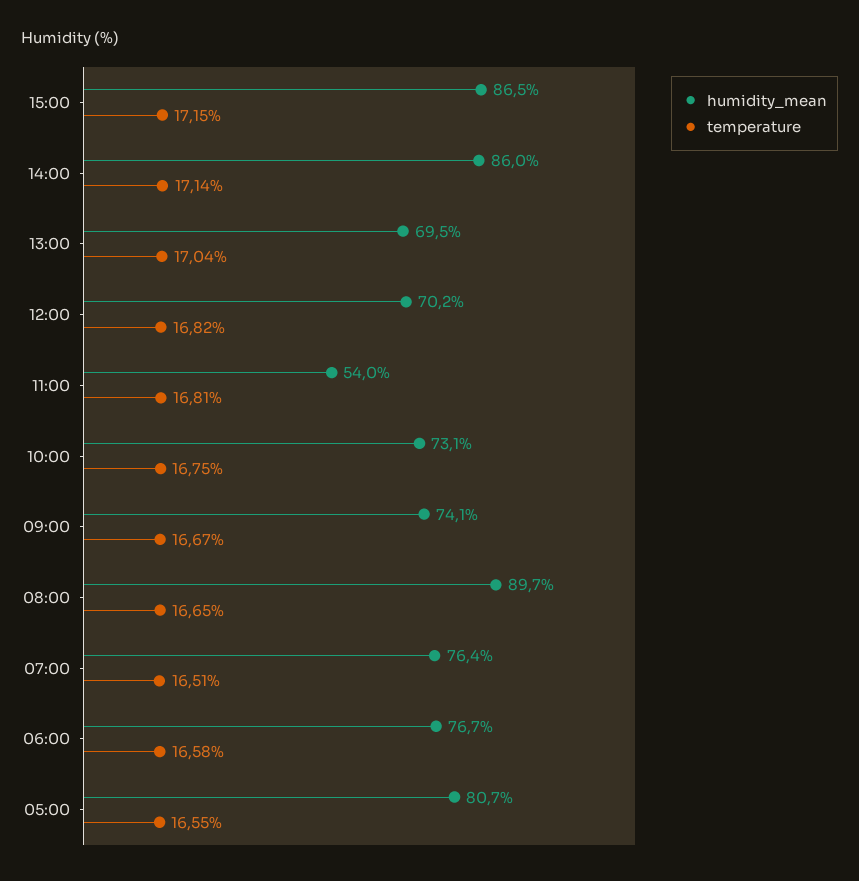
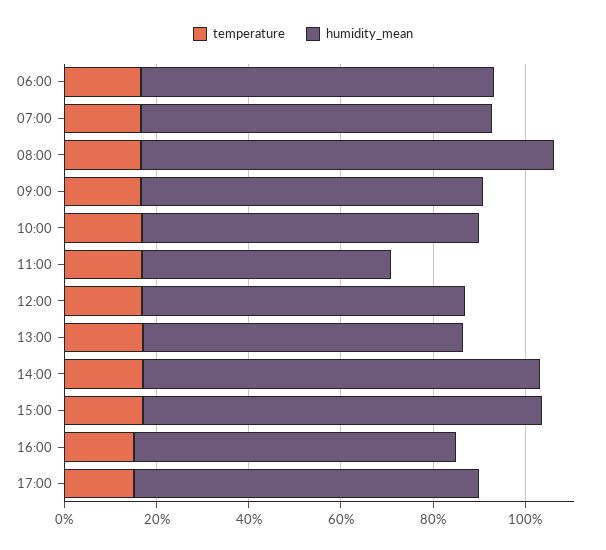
humidity_mean, 05:00: 80.7 -> none
temperature, 05:00: 16.55 -> none
temperature, 16:00: none -> 15
humidity_mean, 16:00: none -> 70
temperature, 17:00: none -> 15
humidity_mean, 17:00: none -> 75

